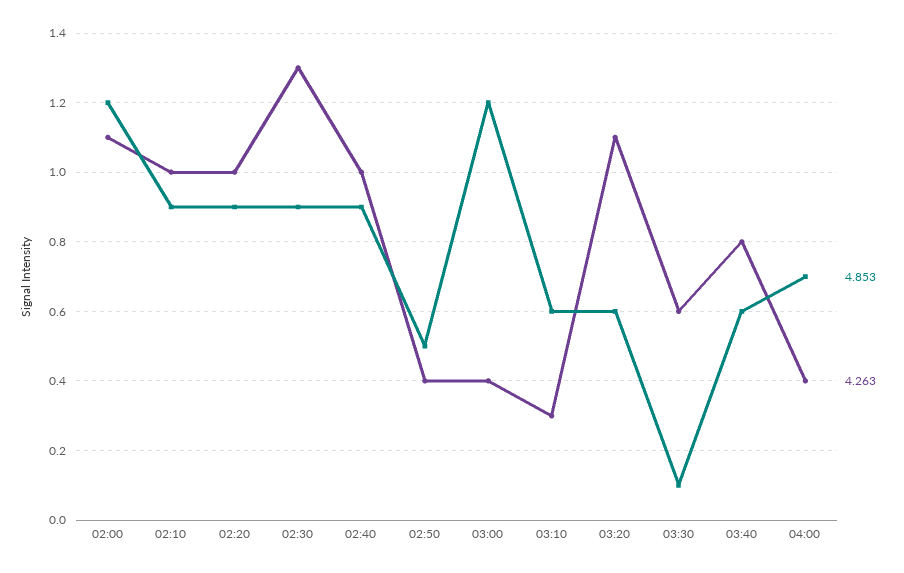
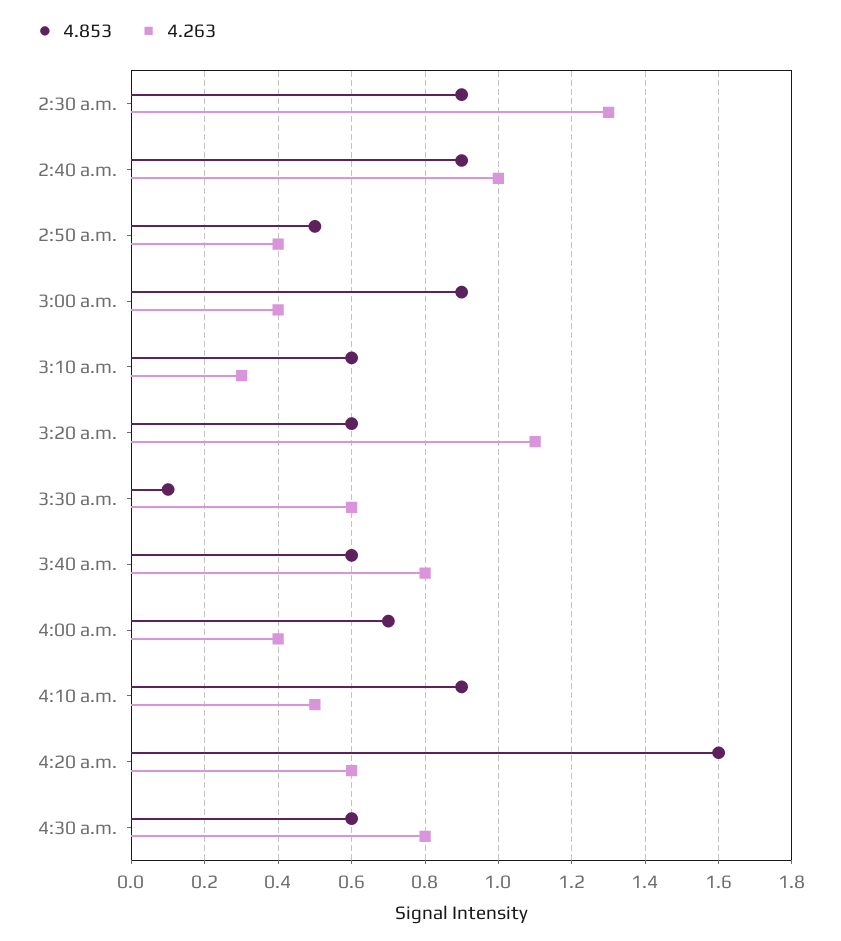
4.853, 02:00: 1.2 -> none
4.263, 02:00: 1.1 -> none
4.853, 02:10: 0.9 -> none
4.263, 02:10: 1 -> none
4.853, 02:20: 0.9 -> none
4.263, 02:20: 1 -> none
4.853, 03:00: 1.2 -> 0.9
4.853, 4:10 a.m.: none -> 0.9
4.263, 4:10 a.m.: none -> 0.5
4.853, 4:20 a.m.: none -> 1.6
4.263, 4:20 a.m.: none -> 0.6
4.853, 4:30 a.m.: none -> 0.6
4.263, 4:30 a.m.: none -> 0.8

